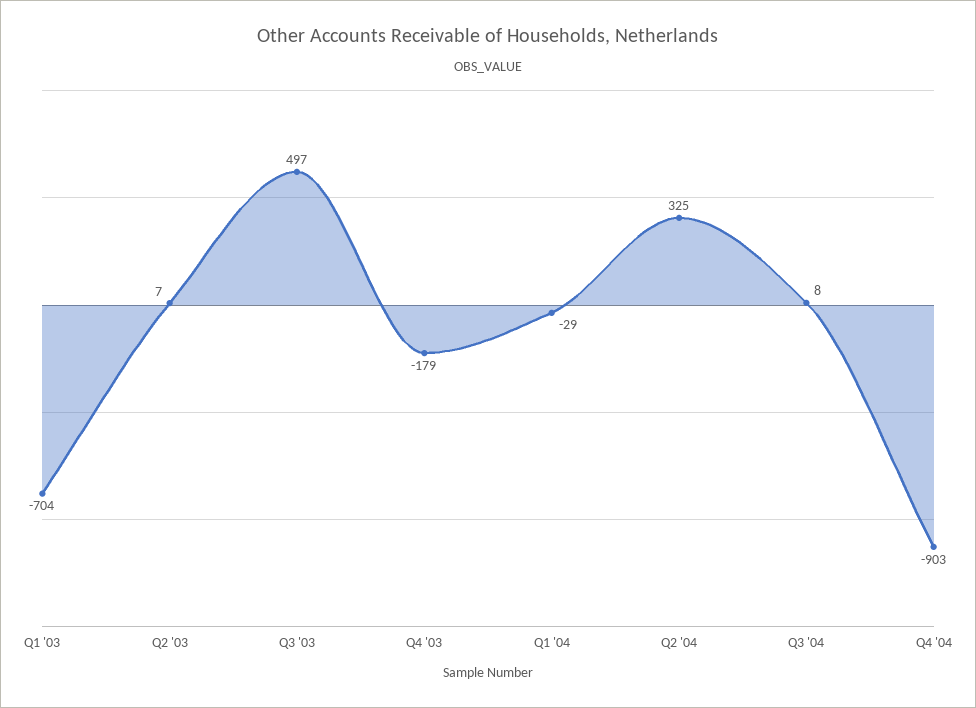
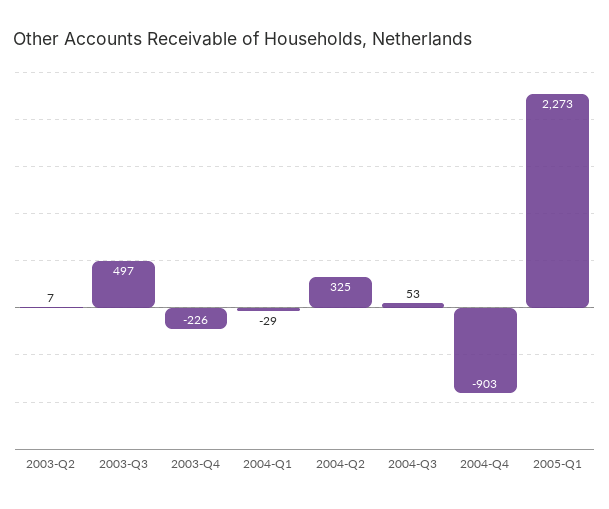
Q1 '03: -704 -> none
Q4 '03: -179 -> -226
Q3 '04: 8 -> 53
2005-Q1: none -> 2273

